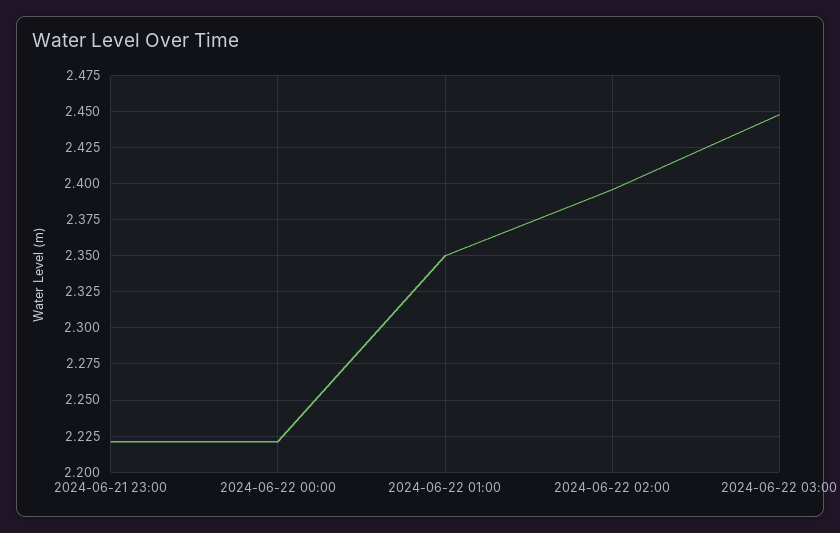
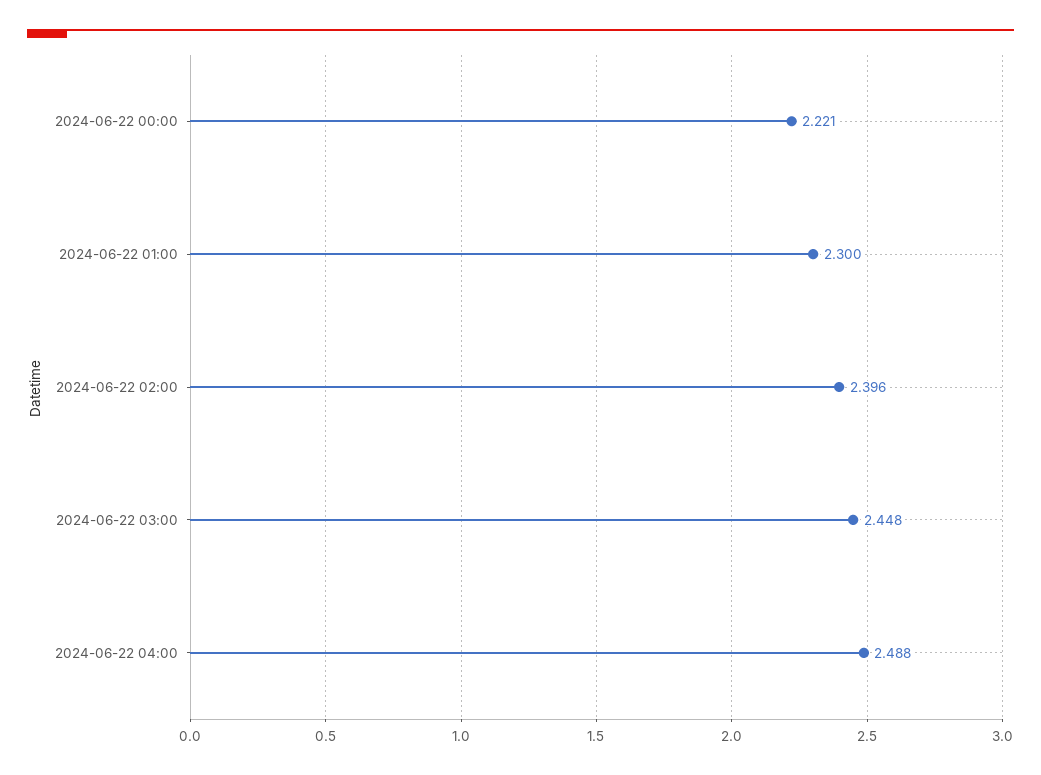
2024-06-21 23:00: 2.22 -> none
2024-06-22 01:00: 2.35 -> 2.3
2024-06-22 04:00: none -> 2.488

